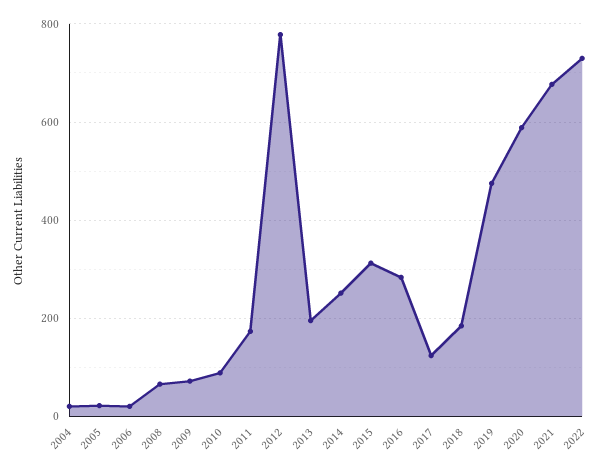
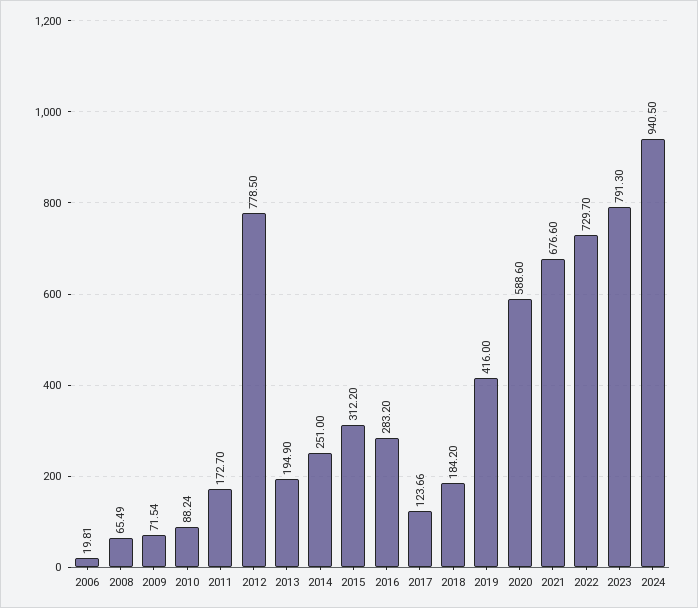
2004: 20 -> none
2005: 20 -> none
2019: 480 -> 416
2023: none -> 791.3
2024: none -> 940.5

